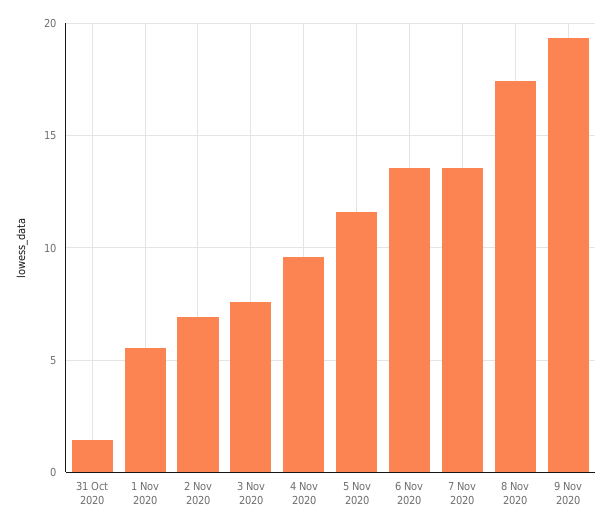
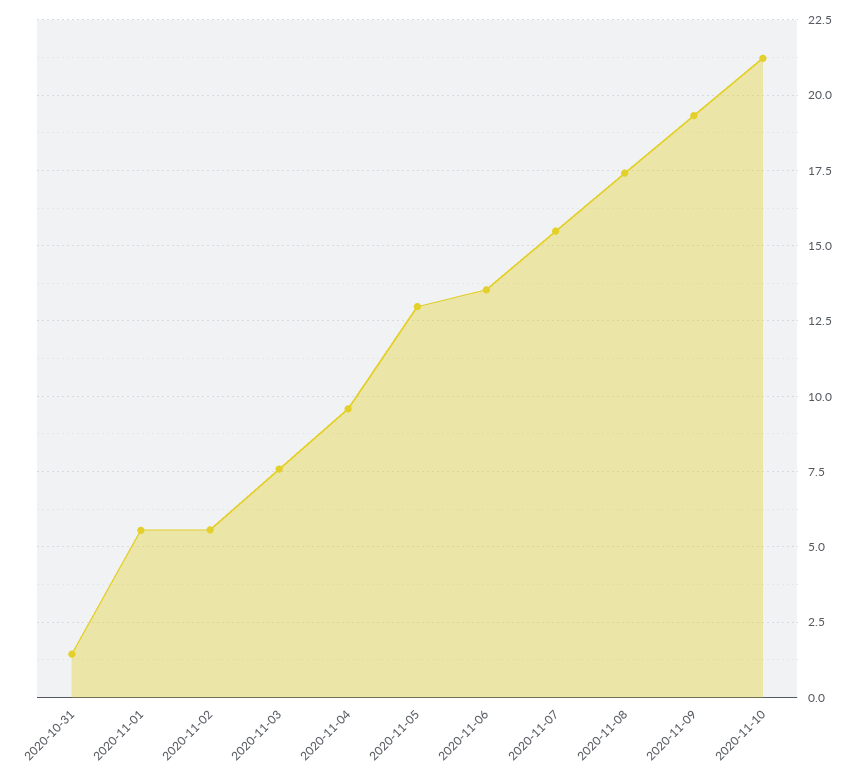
2 Nov 2020: 7 -> 5.5
5 Nov 2020: 11.5 -> 13
7 Nov 2020: 13.5 -> 15.5
2020-11-10: none -> 21.25

